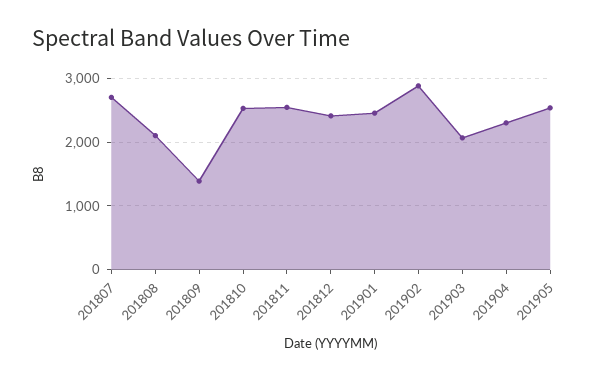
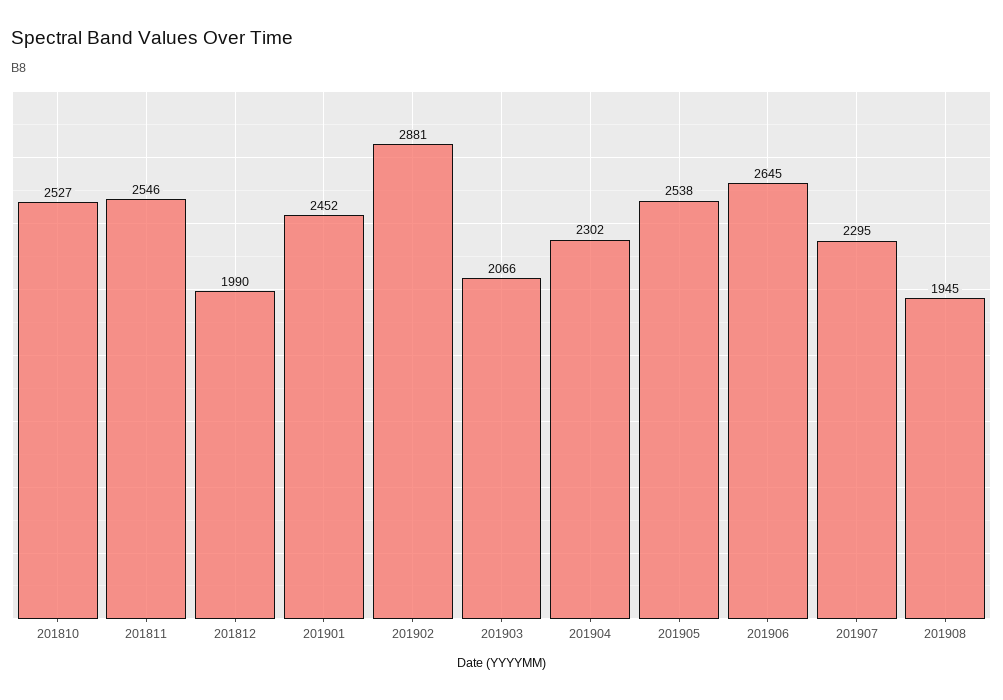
201807: 2700 -> none
201808: 2100 -> none
201809: 1400 -> none
201812: 2400 -> 1990
201906: none -> 2645
201907: none -> 2295
201908: none -> 1945

